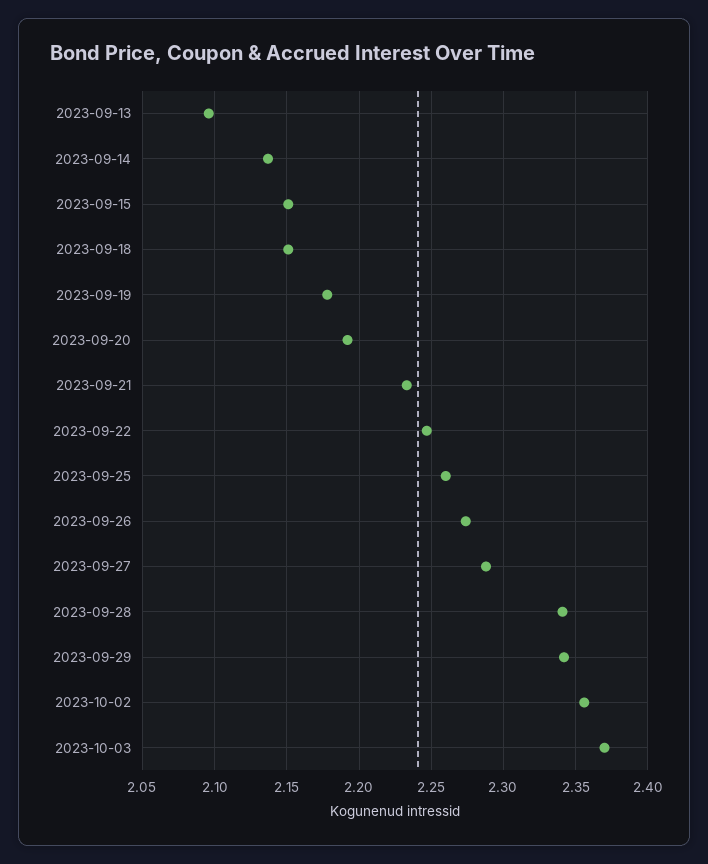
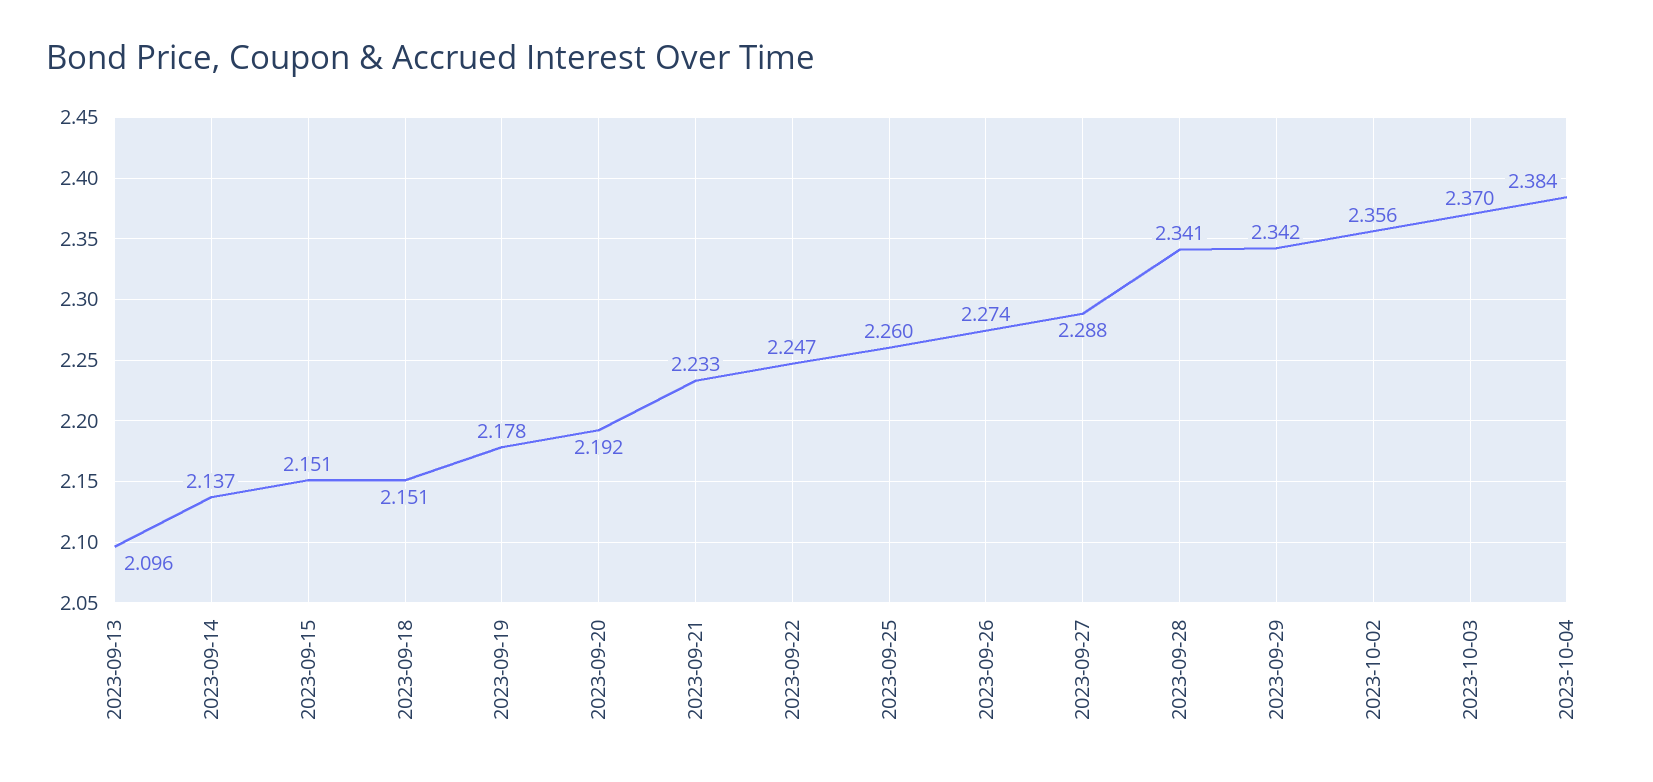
2023-10-04: none -> 2.384

